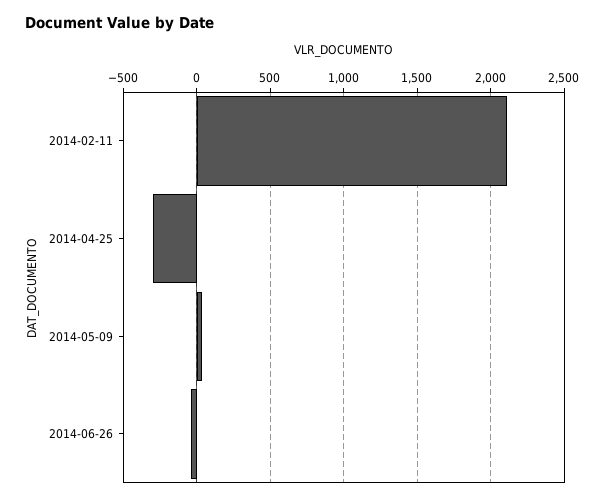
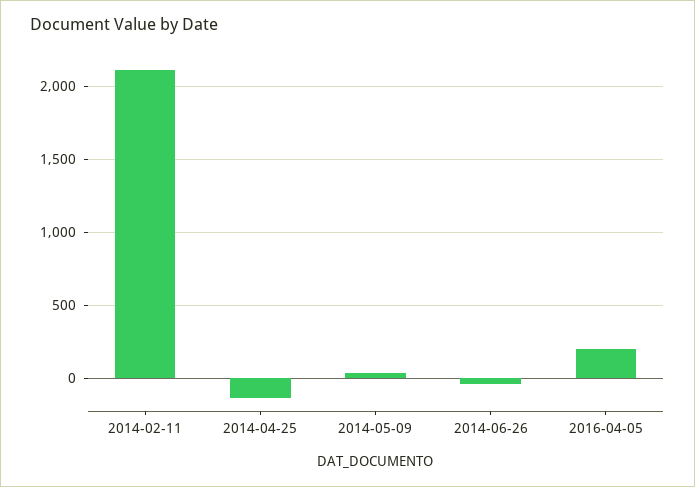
2014-04-25: -300 -> -150
2016-04-05: none -> 200

